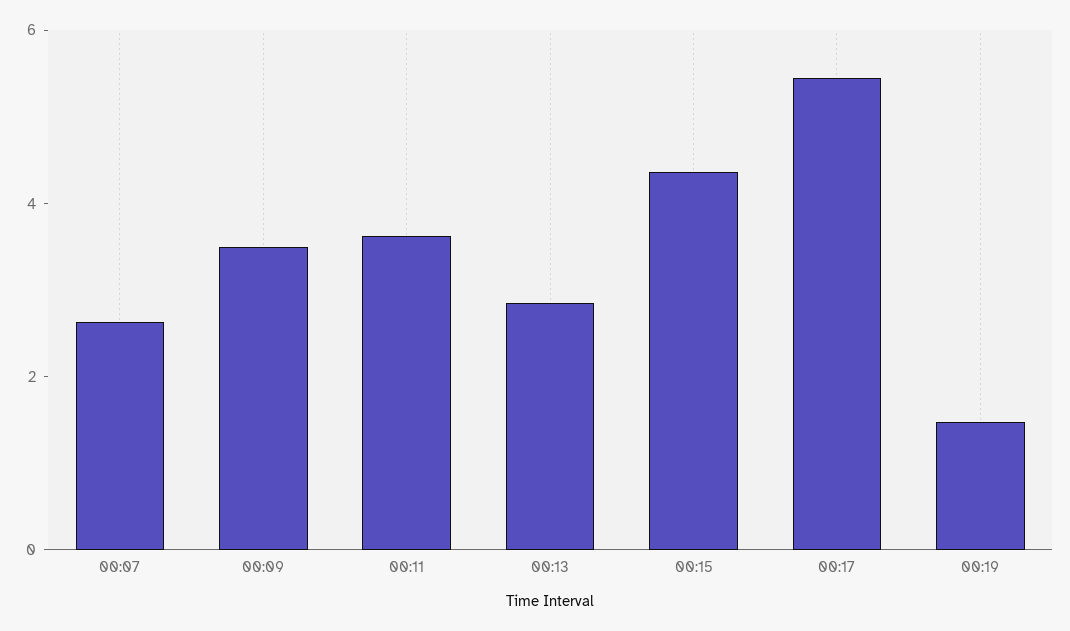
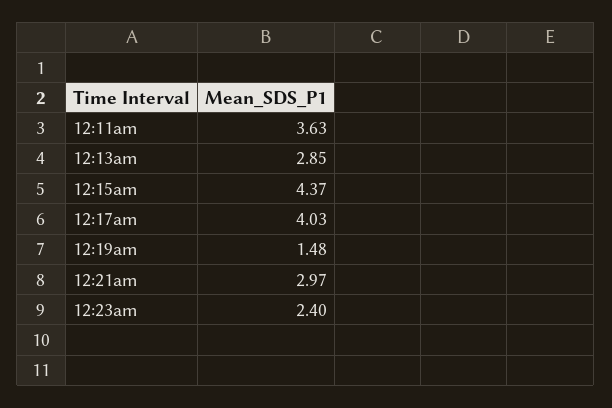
00:07: 2.5 -> none
00:09: 3.5 -> none
00:17: 5.5 -> 4.03
12:21am: none -> 2.97
12:23am: none -> 2.4

